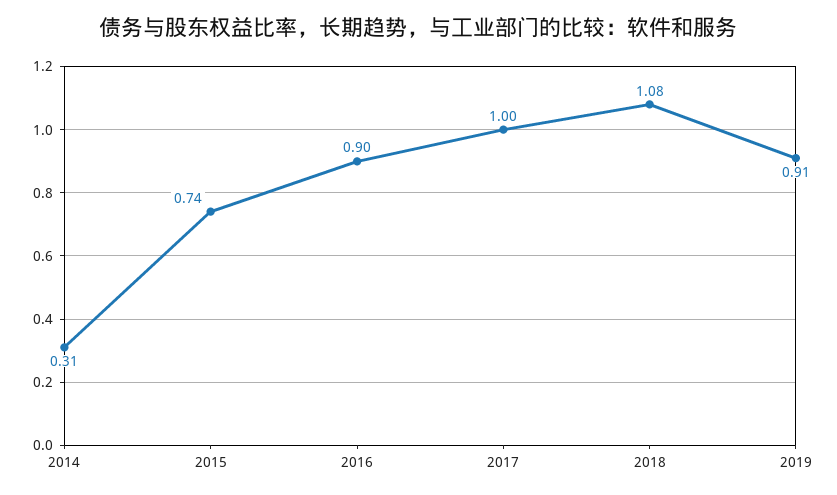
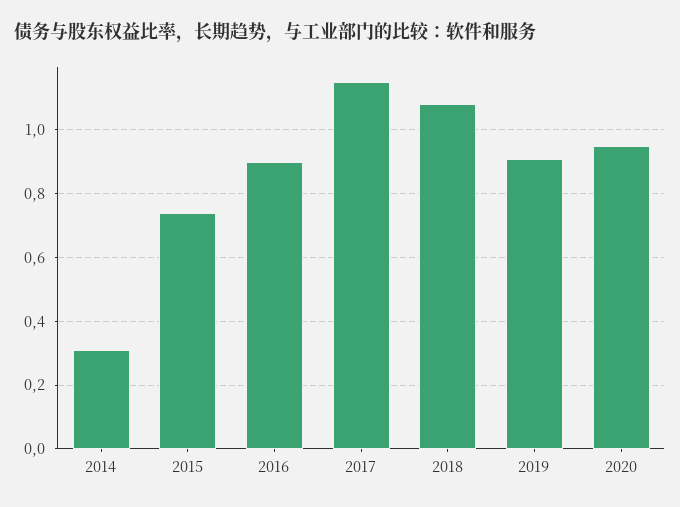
2017: 1 -> 1.15
2020: none -> 0.95

